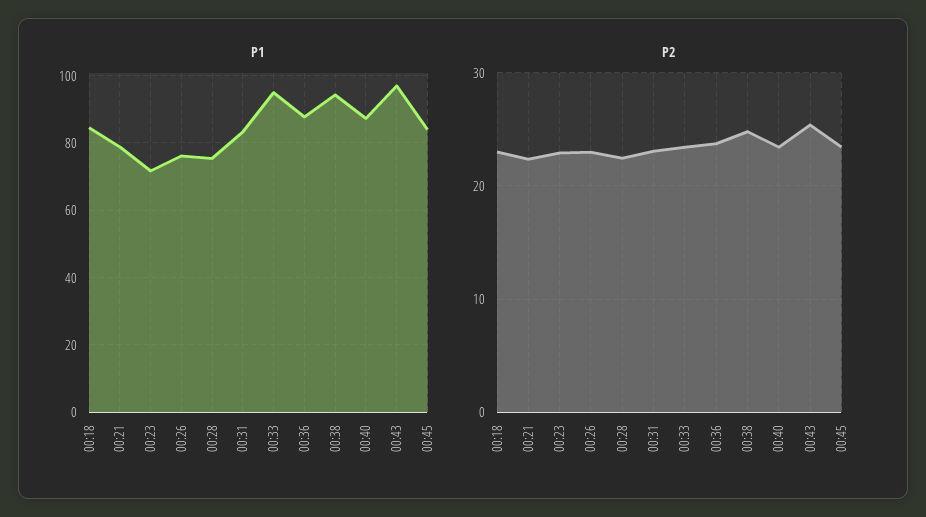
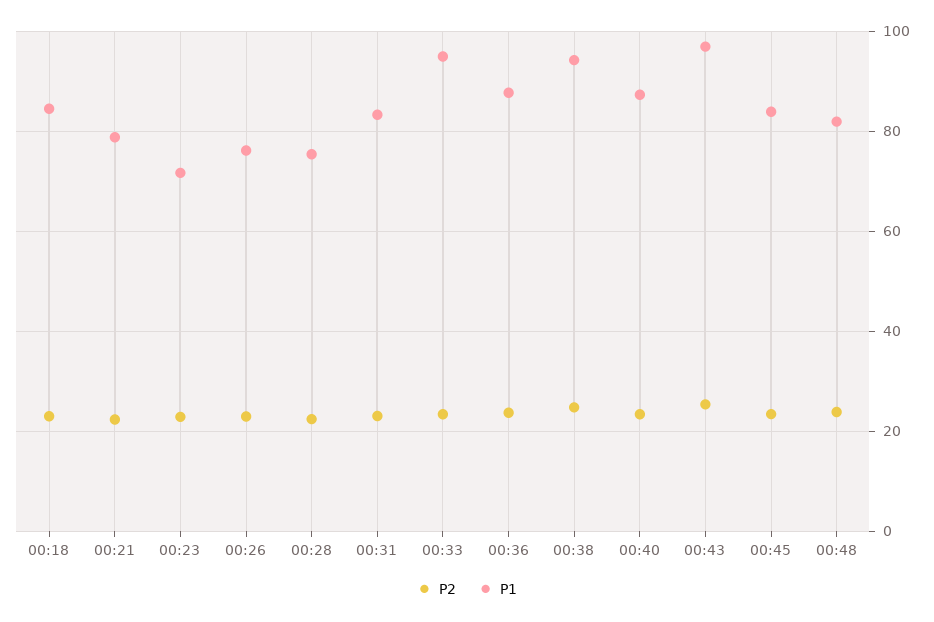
P2, 00:48: none -> 24
P1, 00:48: none -> 82

